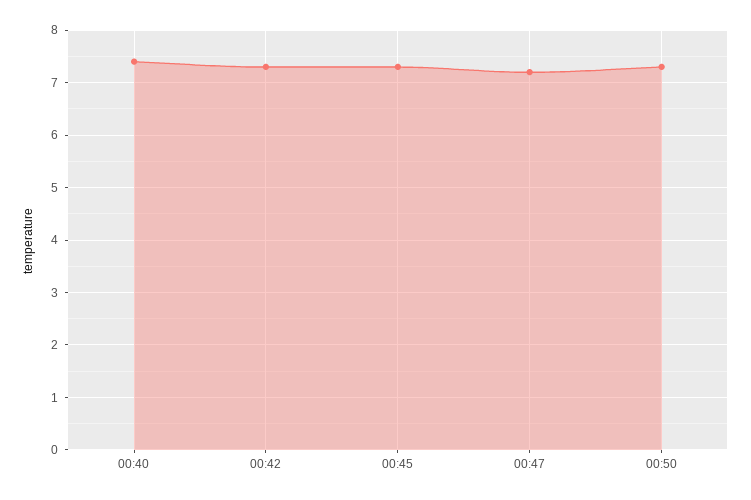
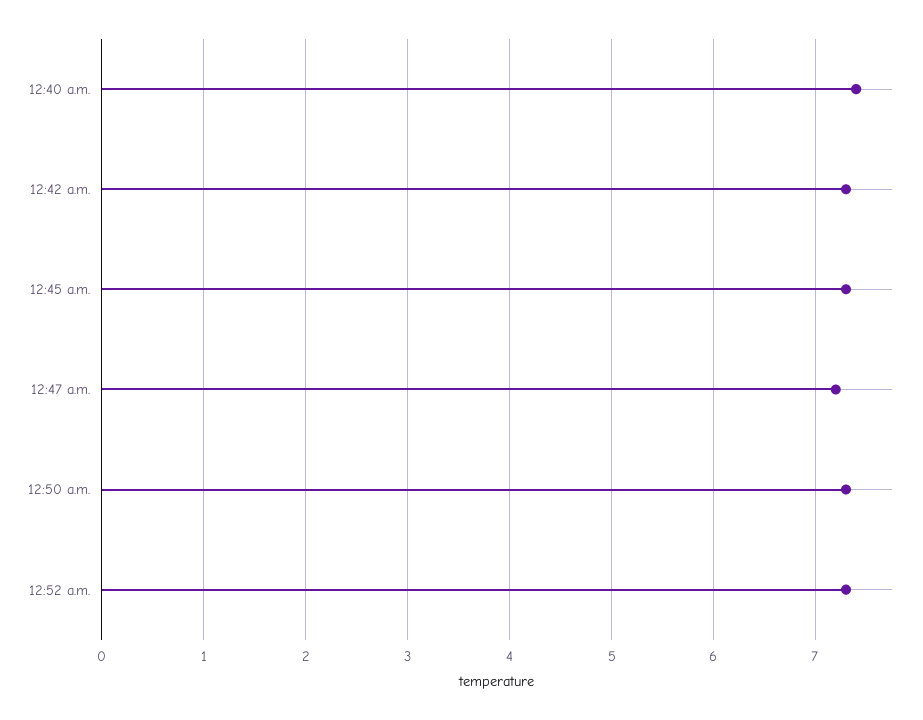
12:52 a.m.: none -> 7.3

